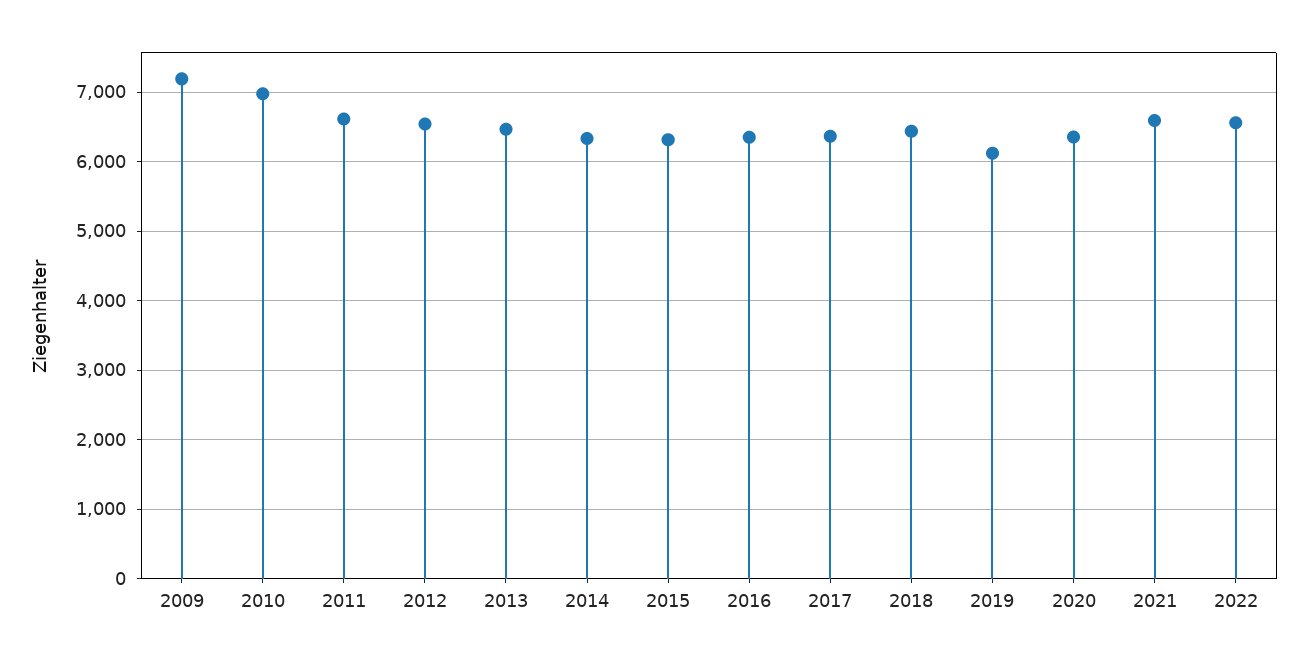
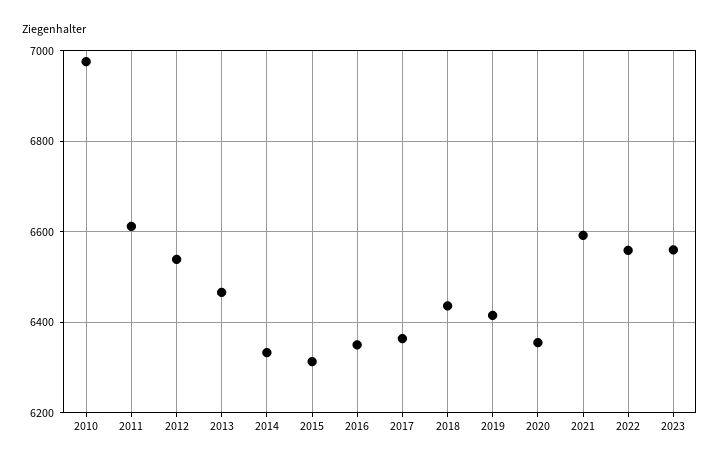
2009: 7200 -> none
2019: 6100 -> 6420
2023: none -> 6560

